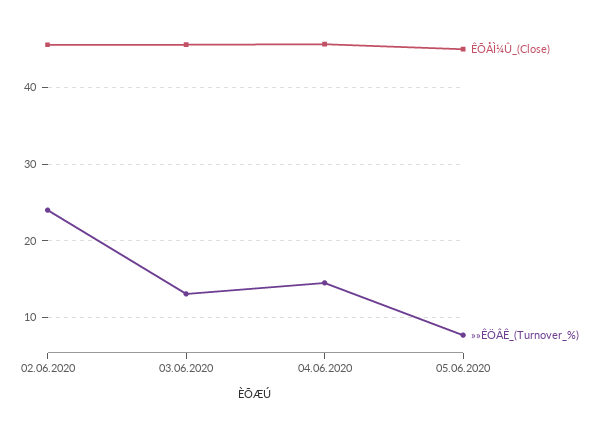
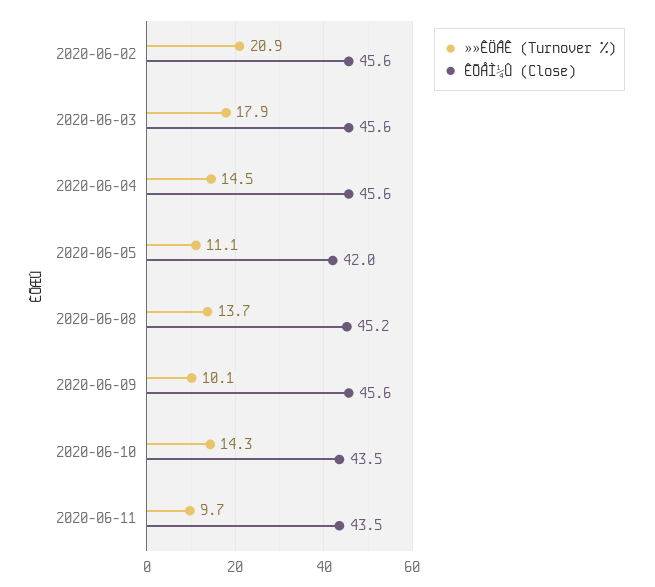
»»ÊÖÂÊ_(Turnover_%), 02.06.2020: 24 -> 20.9
»»ÊÖÂÊ_(Turnover_%), 03.06.2020: 13 -> 17.9
ÊÕÅÌ¼Û_(Close), 05.06.2020: 45 -> 42
»»ÊÖÂÊ_(Turnover_%), 05.06.2020: 8 -> 11.1
»»ÊÖÂÊ_(Turnover_%), 2020-06-08: none -> 13.7
ÊÕÅÌ¼Û_(Close), 2020-06-08: none -> 45.2
»»ÊÖÂÊ_(Turnover_%), 2020-06-09: none -> 10.1
ÊÕÅÌ¼Û_(Close), 2020-06-09: none -> 45.6
»»ÊÖÂÊ_(Turnover_%), 2020-06-10: none -> 14.3
ÊÕÅÌ¼Û_(Close), 2020-06-10: none -> 43.5
»»ÊÖÂÊ_(Turnover_%), 2020-06-11: none -> 9.7
ÊÕÅÌ¼Û_(Close), 2020-06-11: none -> 43.5

